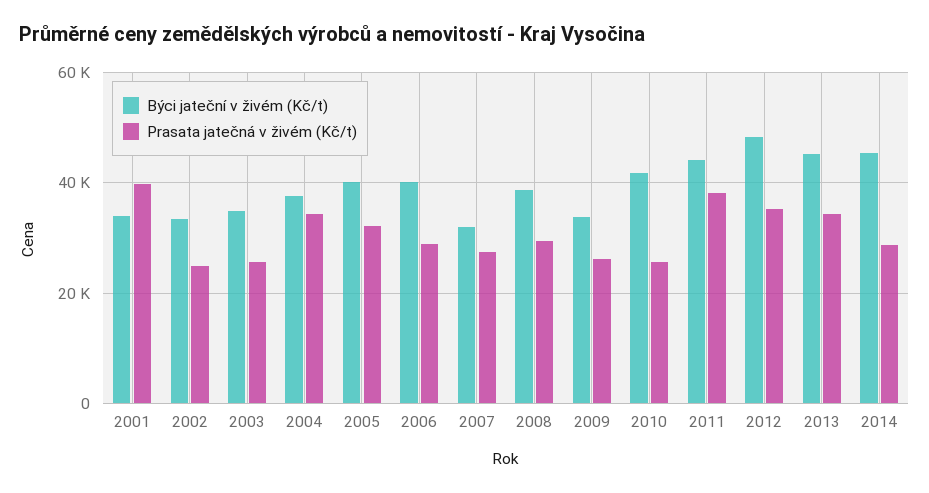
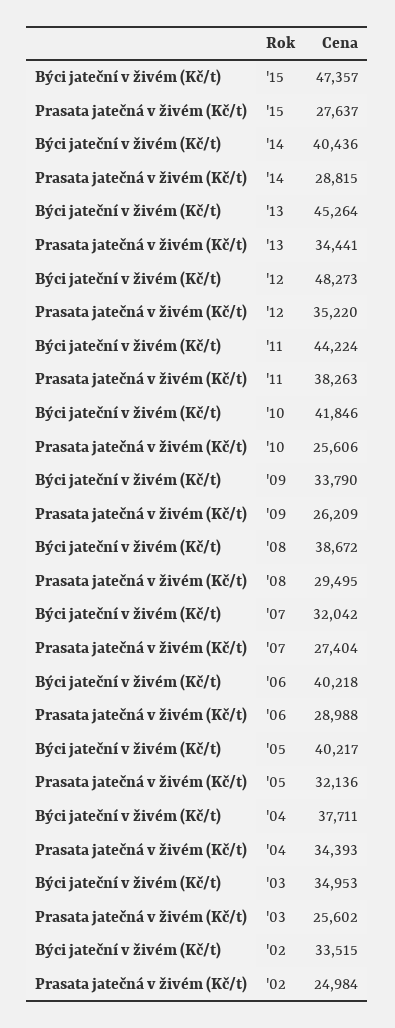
Býci jateční v živém (Kč/t), 2001: 34000 -> none
Prasata jatečná v živém (Kč/t), 2001: 40000 -> none
Býci jateční v živém (Kč/t), 2014: 46000 -> 40436
Býci jateční v živém (Kč/t), '15: none -> 47357
Prasata jatečná v živém (Kč/t), '15: none -> 27637

